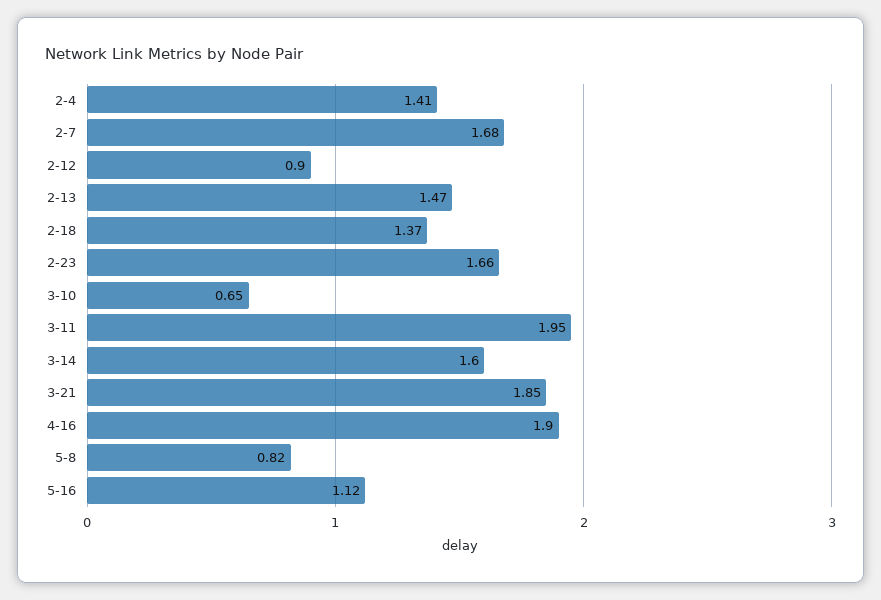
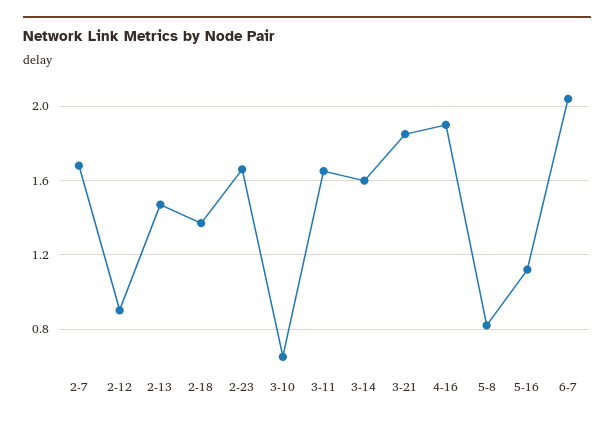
2-4: 1.41 -> none
3-11: 1.95 -> 1.65
6-7: none -> 2.05

